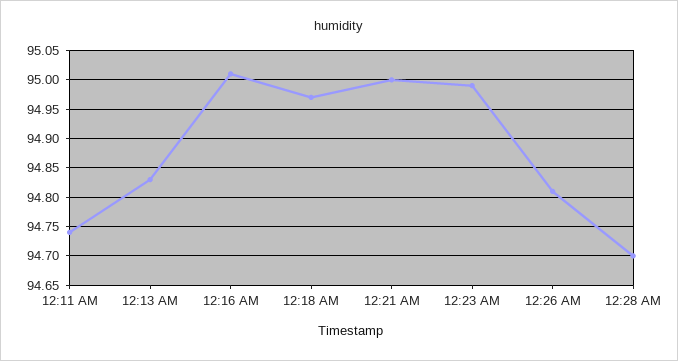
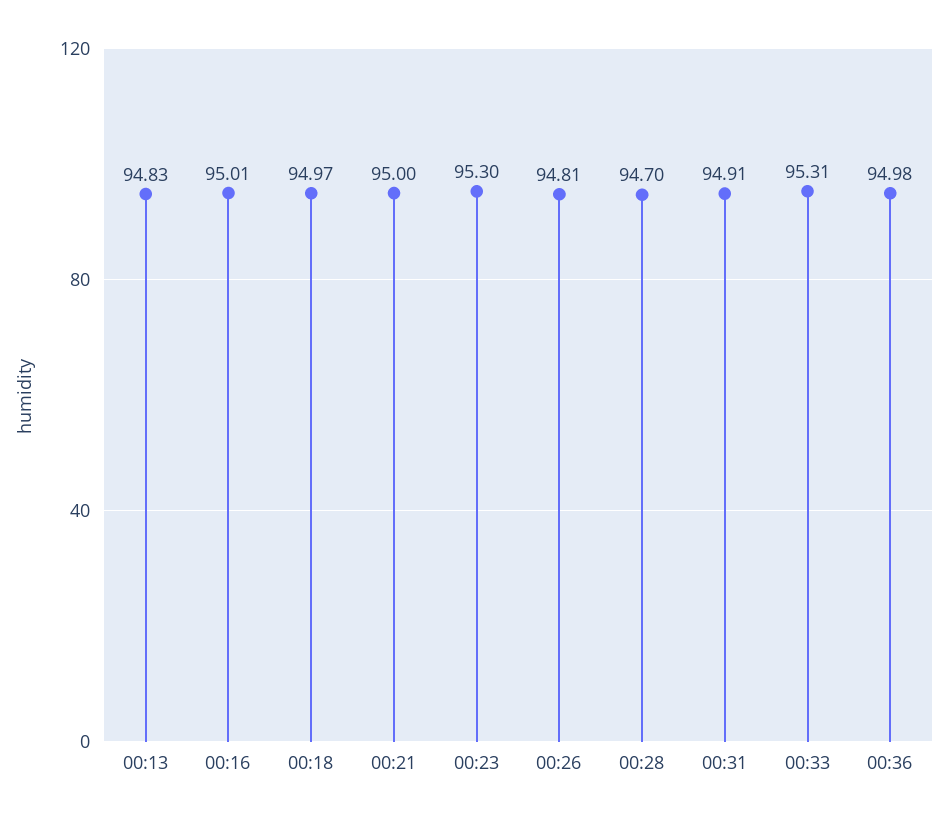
12:11 AM: 94.75 -> none
12:23 AM: 95 -> 95.3
00:31: none -> 94.91
00:33: none -> 95.31
00:36: none -> 94.98

